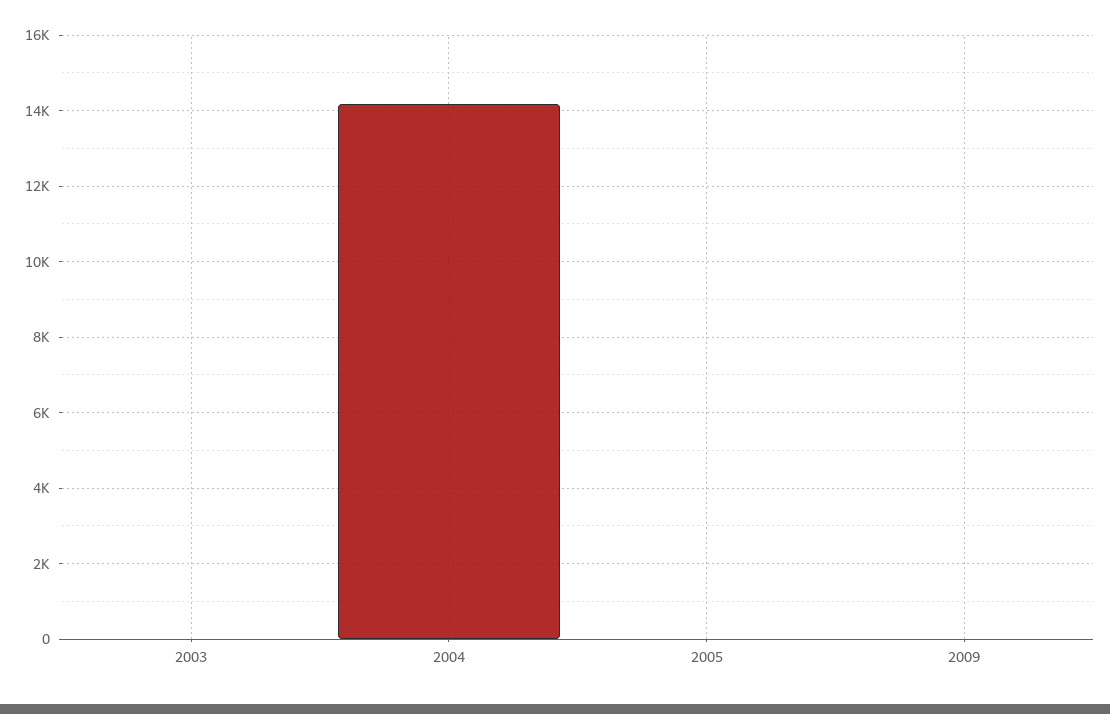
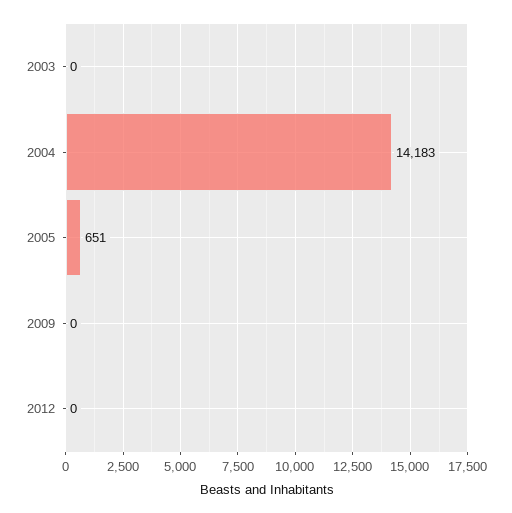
2005: 0 -> 651
2012: none -> 0

